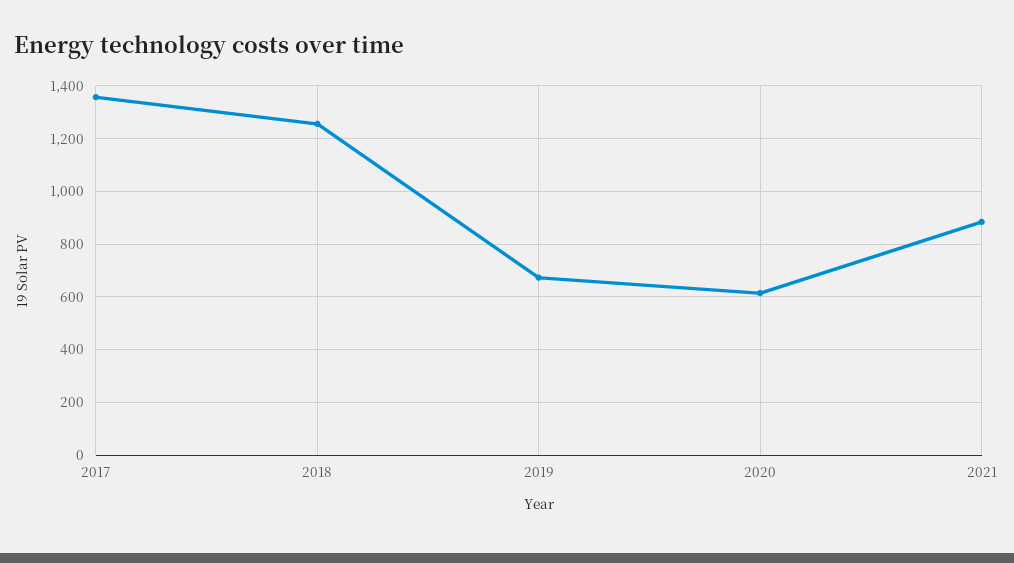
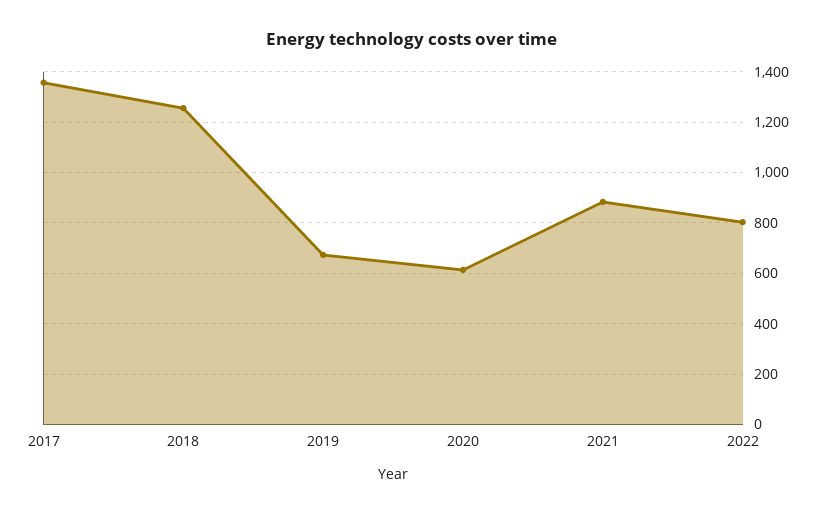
2022: none -> 800

